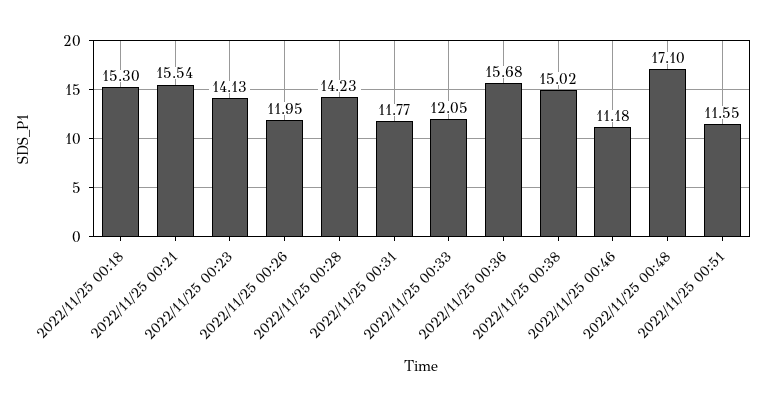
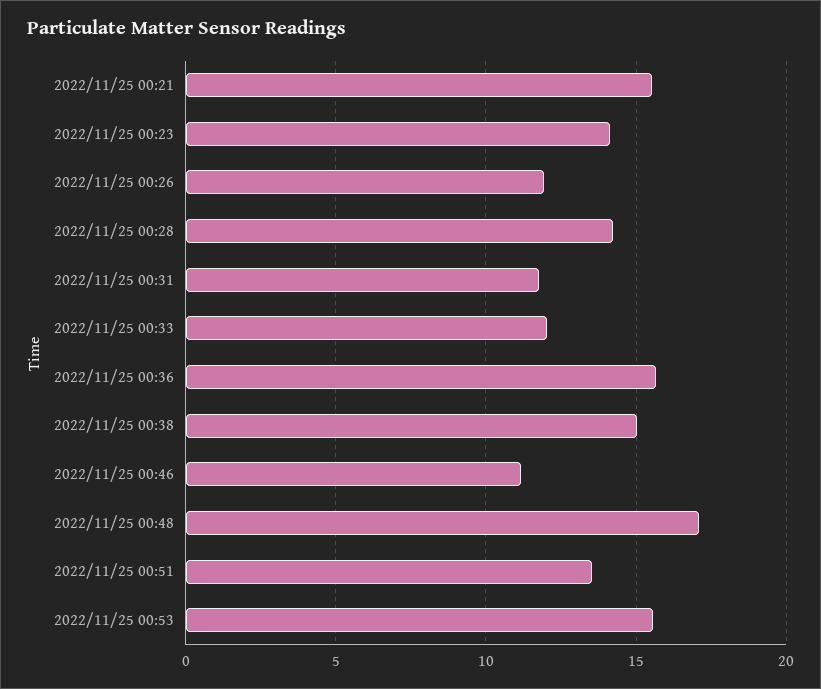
2022/11/25 00:18: 15.3 -> none
2022/11/25 00:51: 11.55 -> 13.5
2022/11/25 00:53: none -> 15.5

